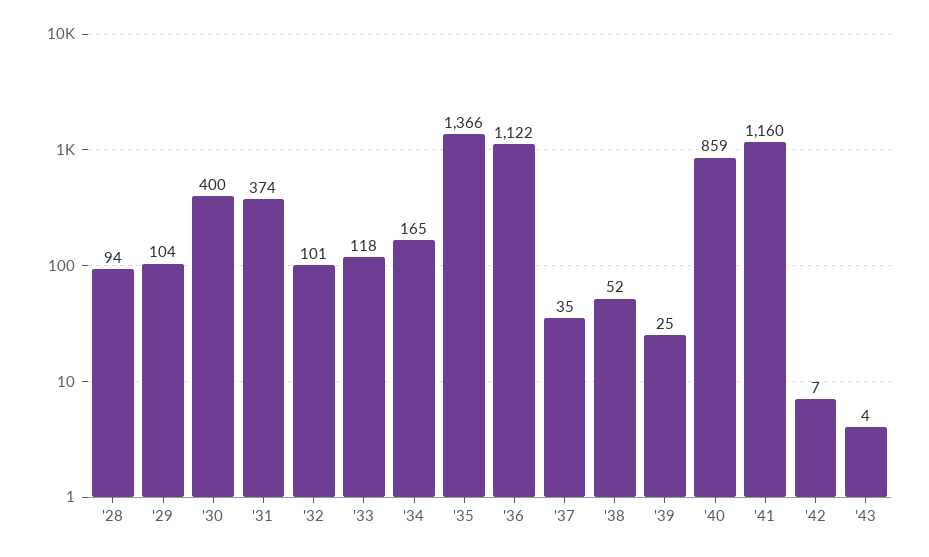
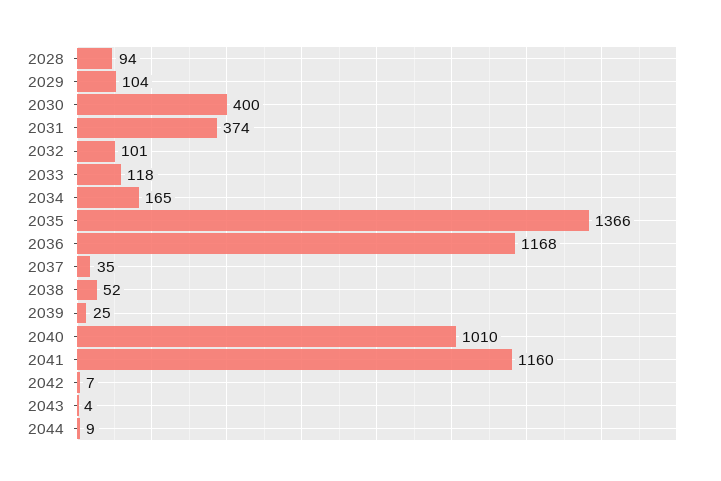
'36: 1122 -> 1168
'40: 859 -> 1010
2044: none -> 9

